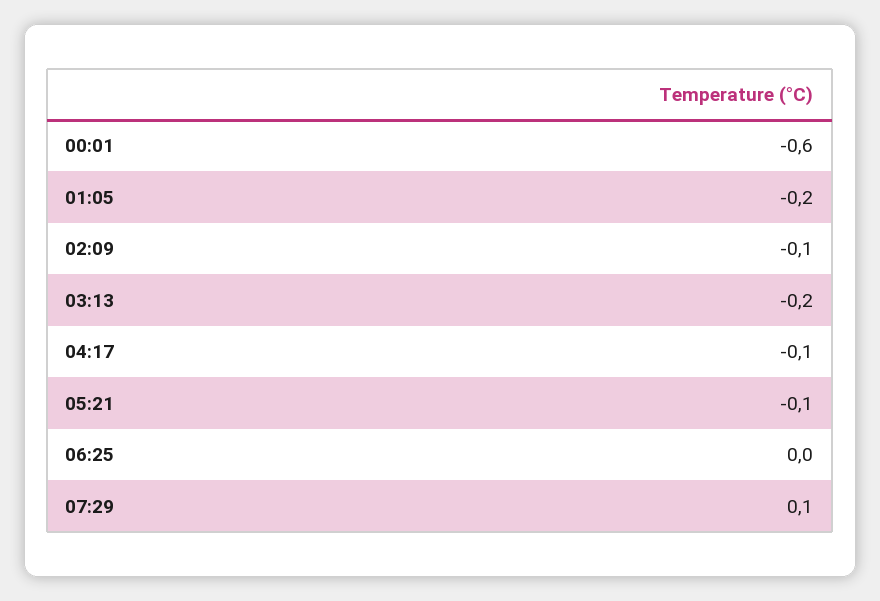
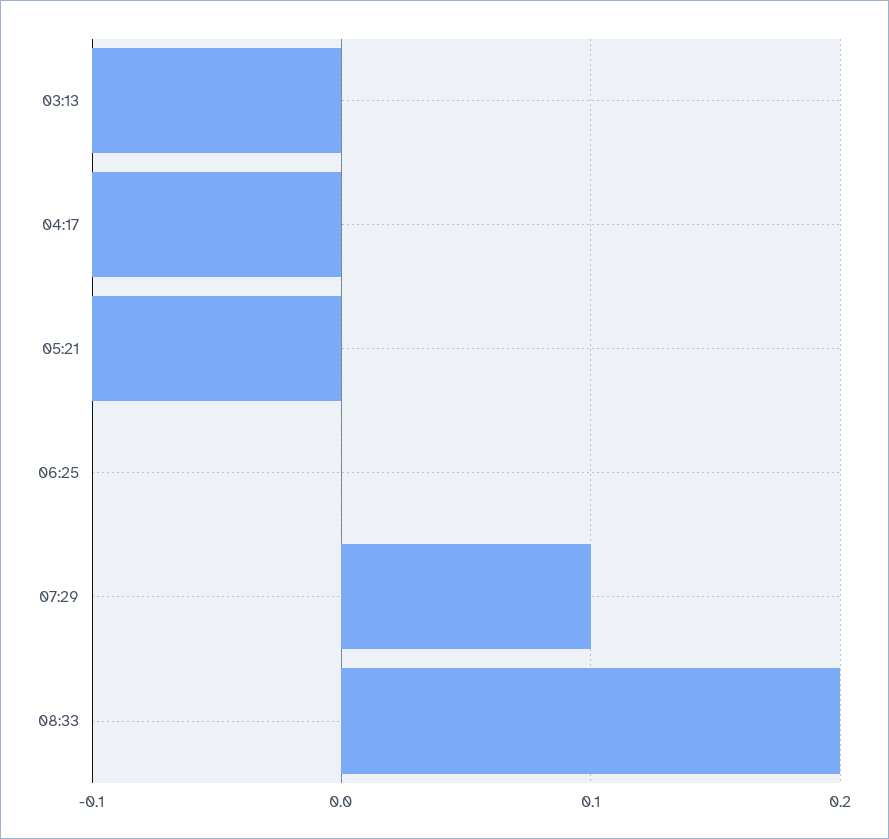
00:01: -0.6 -> none
01:05: -0.2 -> none
02:09: -0.1 -> none
03:13: -0.2 -> -0.1
08:33: none -> 0.2

